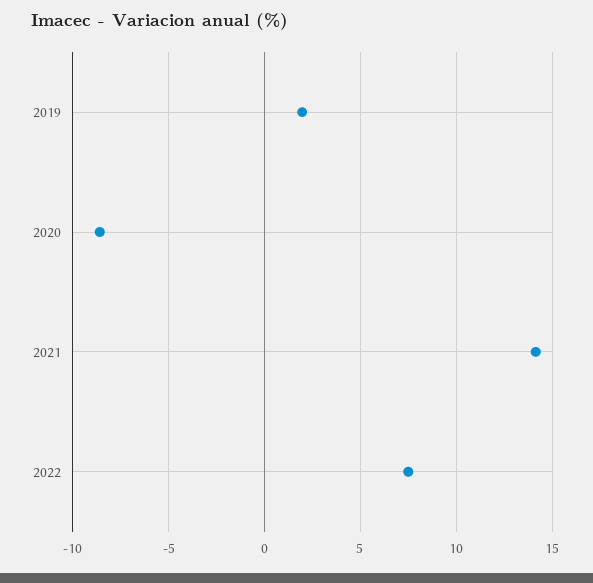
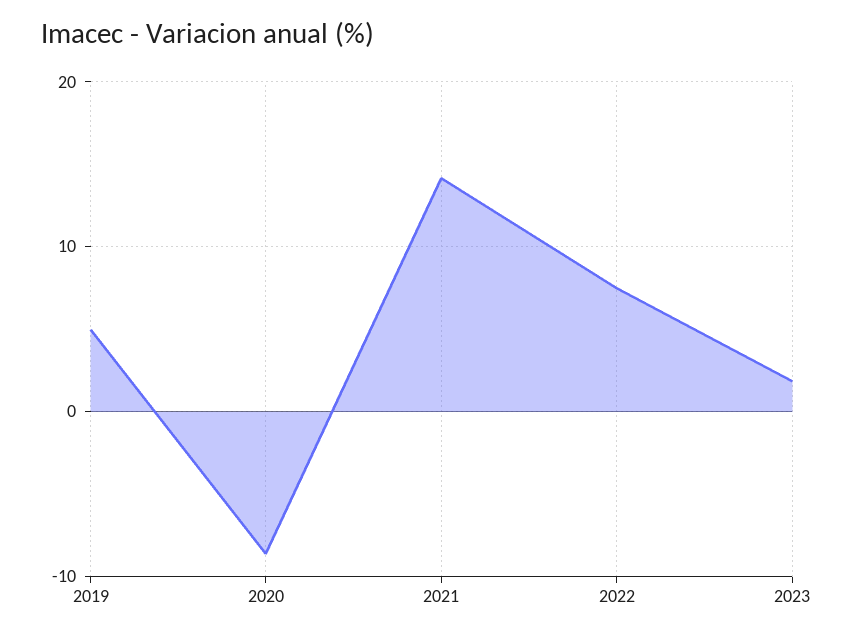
2019: 2 -> 5
2023: none -> 2

